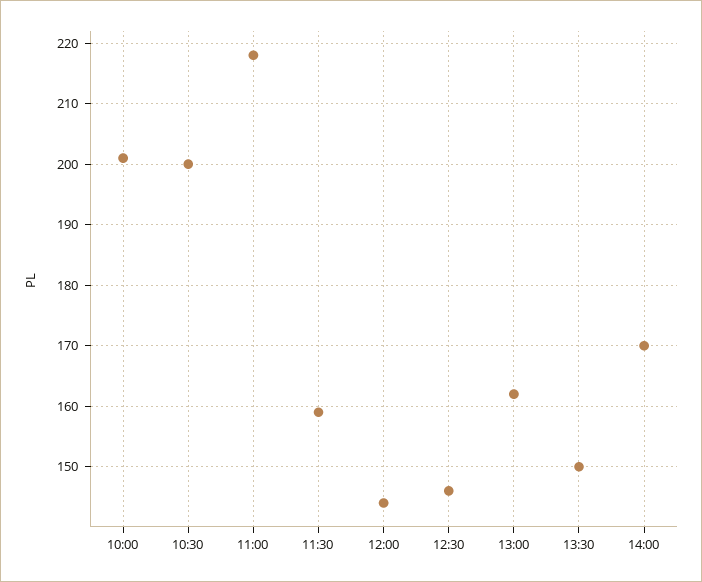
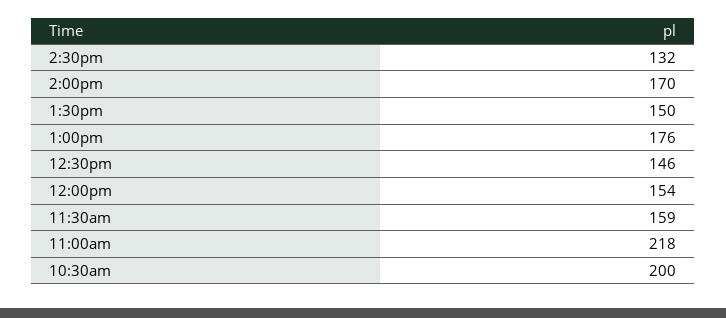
10:00: 201 -> none
12:00: 144 -> 154
13:00: 162 -> 176
2:30pm: none -> 132

